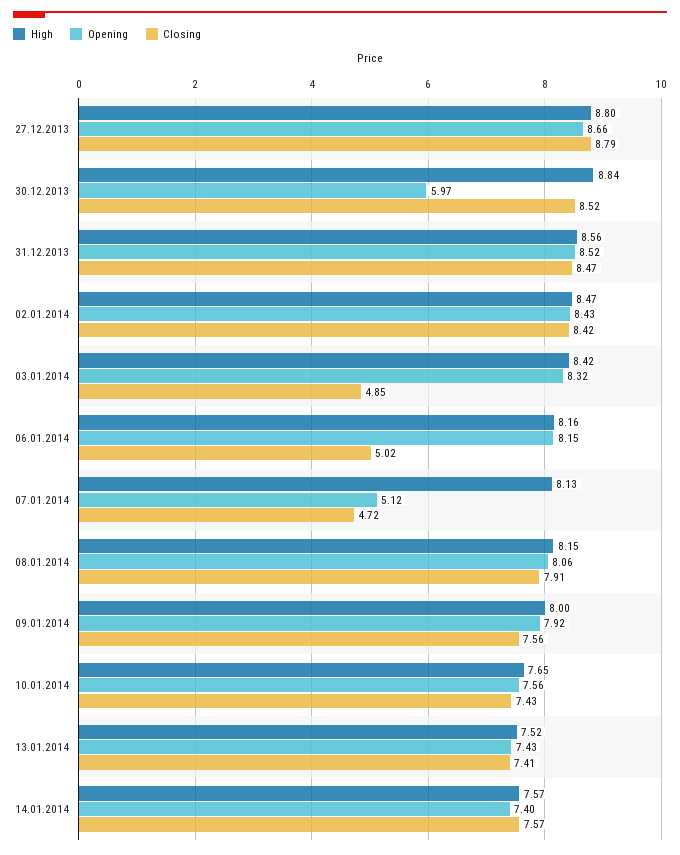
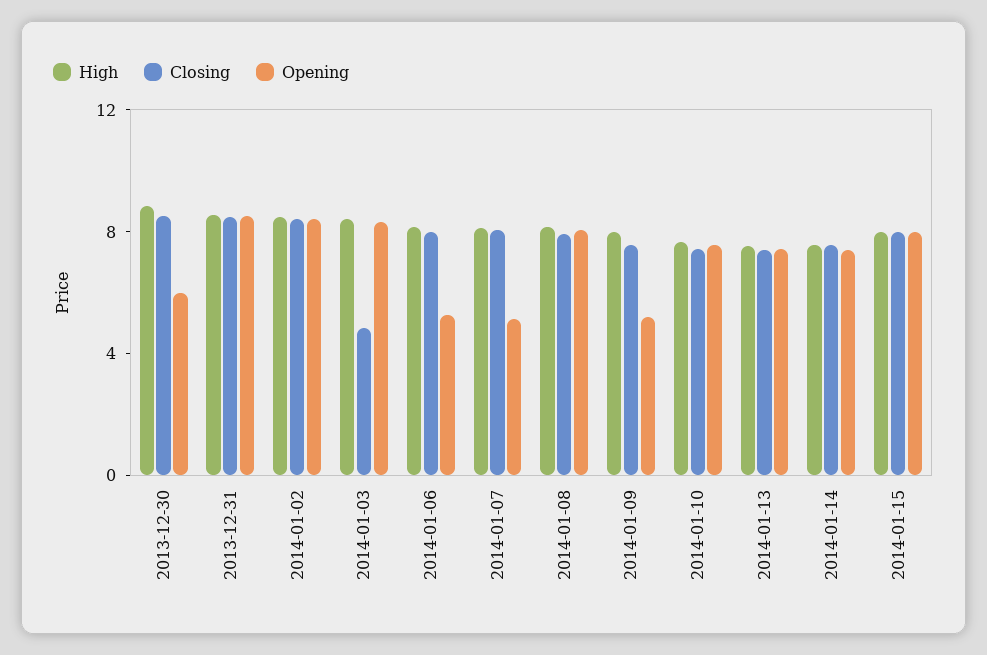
High, 27.12.2013: 8.8 -> none
Opening, 27.12.2013: 8.66 -> none
Closing, 27.12.2013: 8.79 -> none
Opening, 06.01.2014: 8.15 -> 5
Closing, 06.01.2014: 5.02 -> 8
Closing, 07.01.2014: 4.72 -> 8
Opening, 09.01.2014: 7.92 -> 5
High, 2014-01-15: none -> 8
Closing, 2014-01-15: none -> 8
Opening, 2014-01-15: none -> 8

